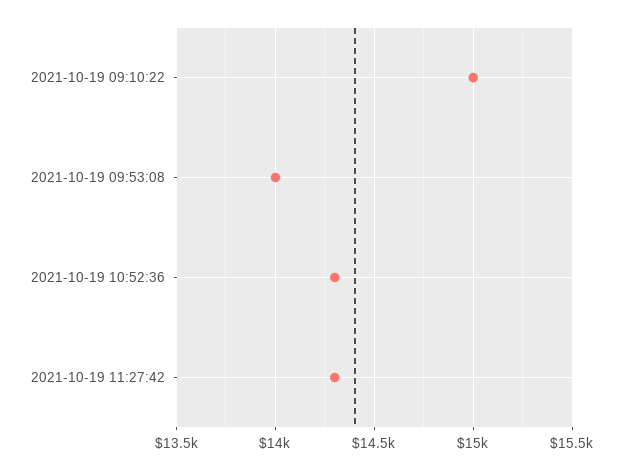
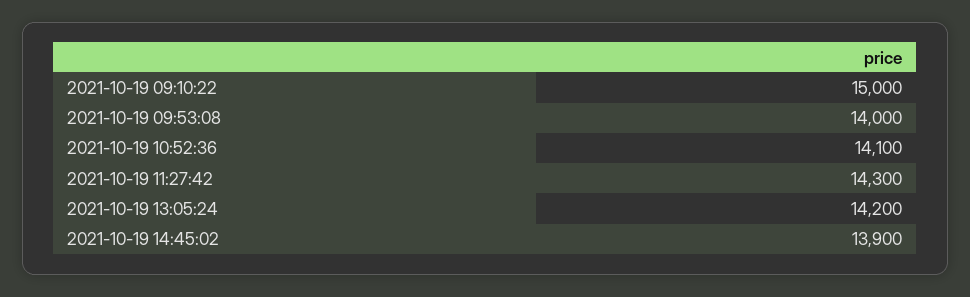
2021-10-19 10:52:36: 14300 -> 14100
2021-10-19 13:05:24: none -> 14200
2021-10-19 14:45:02: none -> 13900

